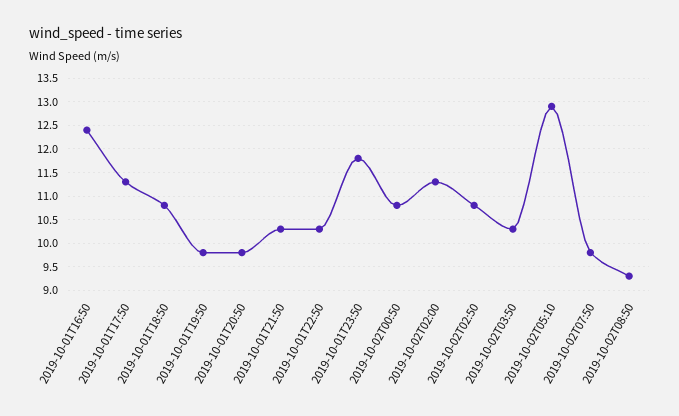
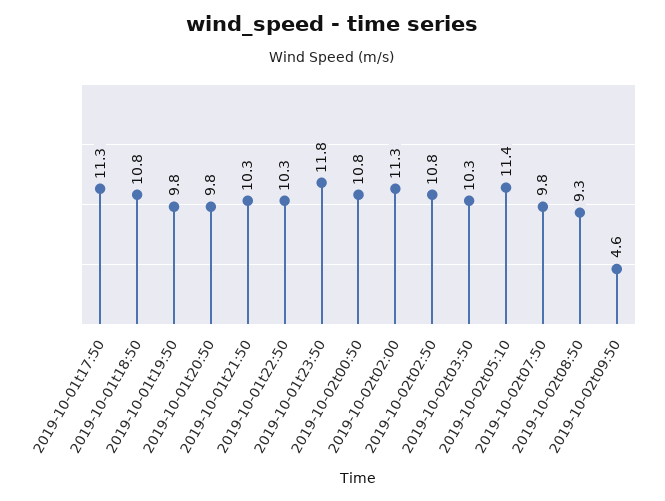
2019-10-01T16:50: 12.5 -> none
2019-10-02T05:10: 13 -> 11.4
2019-10-02t09:50: none -> 4.6

